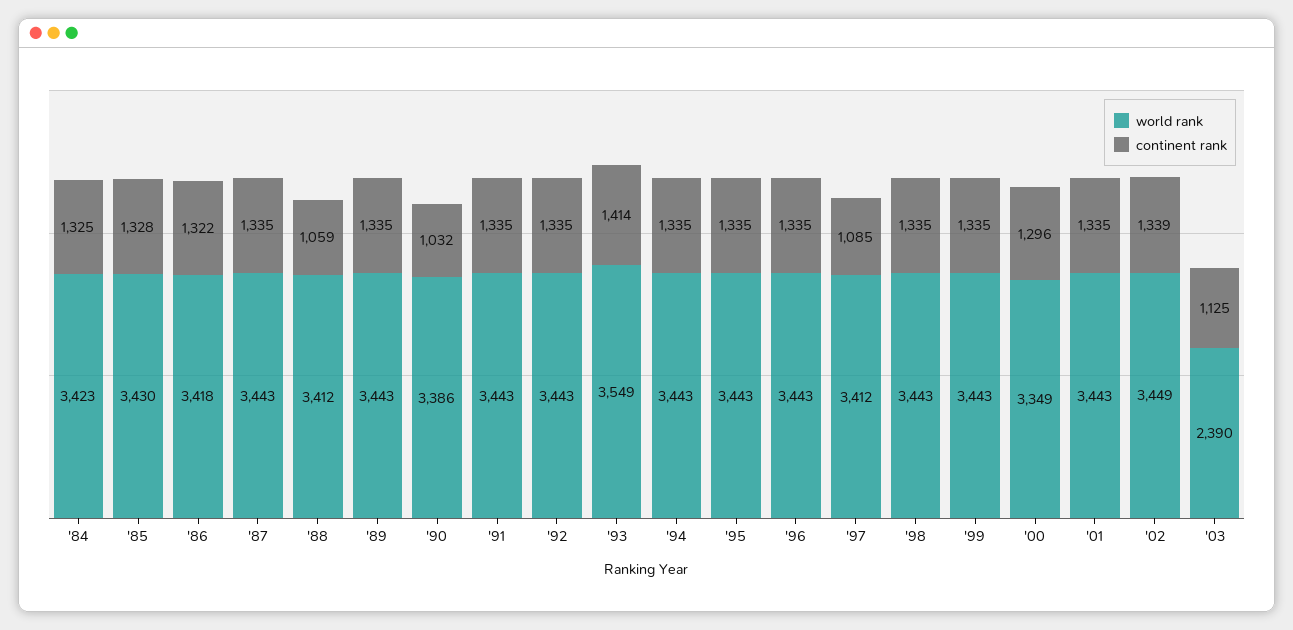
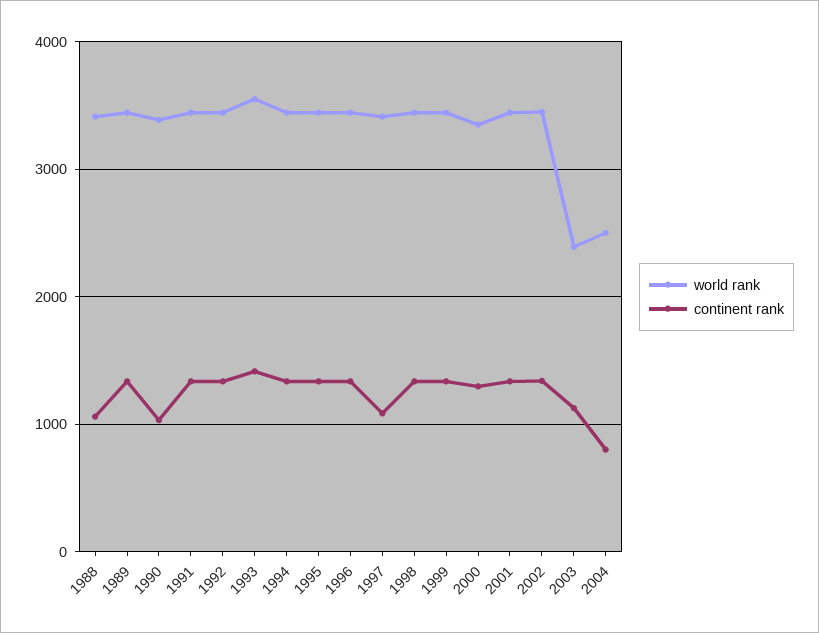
world rank, '84: 3423 -> none
continent rank, '84: 1325 -> none
world rank, '85: 3430 -> none
continent rank, '85: 1328 -> none
world rank, '86: 3418 -> none
continent rank, '86: 1322 -> none
world rank, '87: 3443 -> none
continent rank, '87: 1335 -> none
world rank, 2004: none -> 2500
continent rank, 2004: none -> 800

